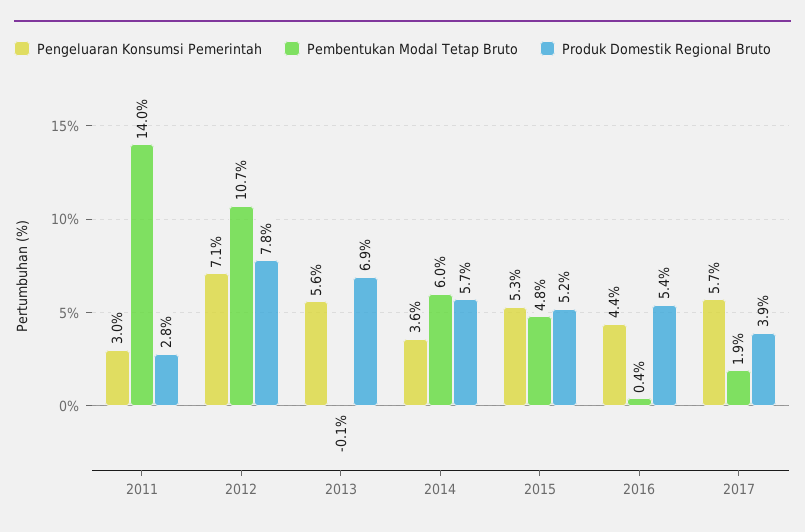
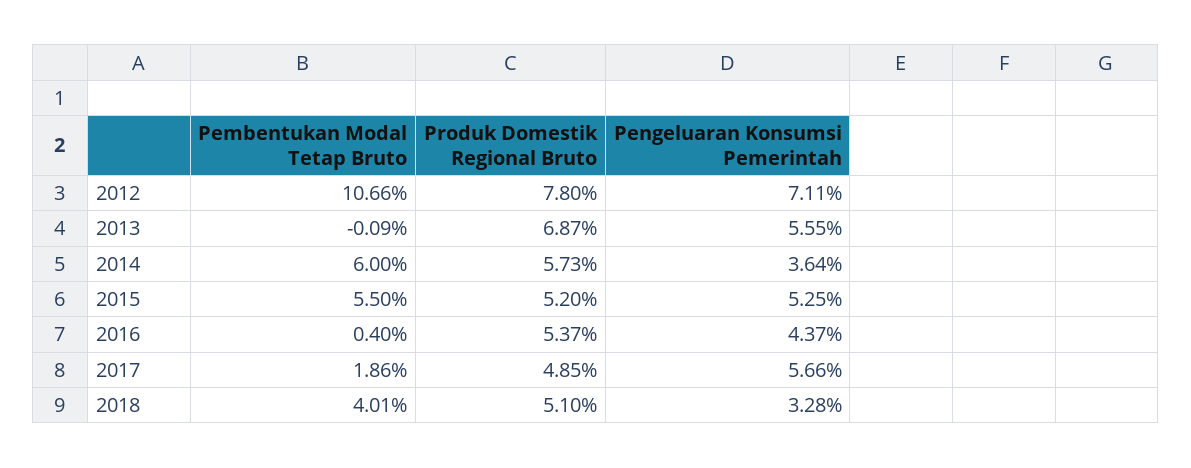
Pengeluaran Konsumsi Pemerintah, 2011: 3 -> none
Pembentukan Modal Tetap Bruto, 2011: 14 -> none
Produk Domestik Regional Bruto, 2011: 2.8 -> none
Pembentukan Modal Tetap Bruto, 2015: 4.8 -> 5.5
Produk Domestik Regional Bruto, 2017: 3.9 -> 4.85
Pembentukan Modal Tetap Bruto, 2018: none -> 4.01
Produk Domestik Regional Bruto, 2018: none -> 5.1
Pengeluaran Konsumsi Pemerintah, 2018: none -> 3.28

